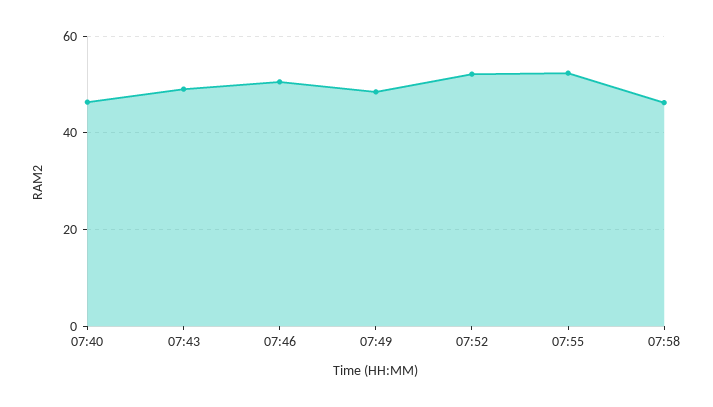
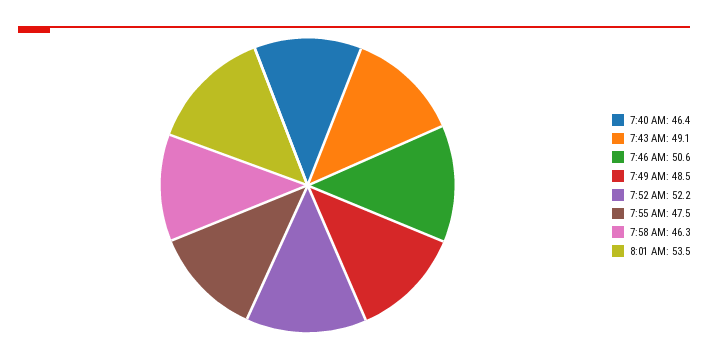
07:55: 52 -> 47.5
8:01 AM: none -> 53.5

